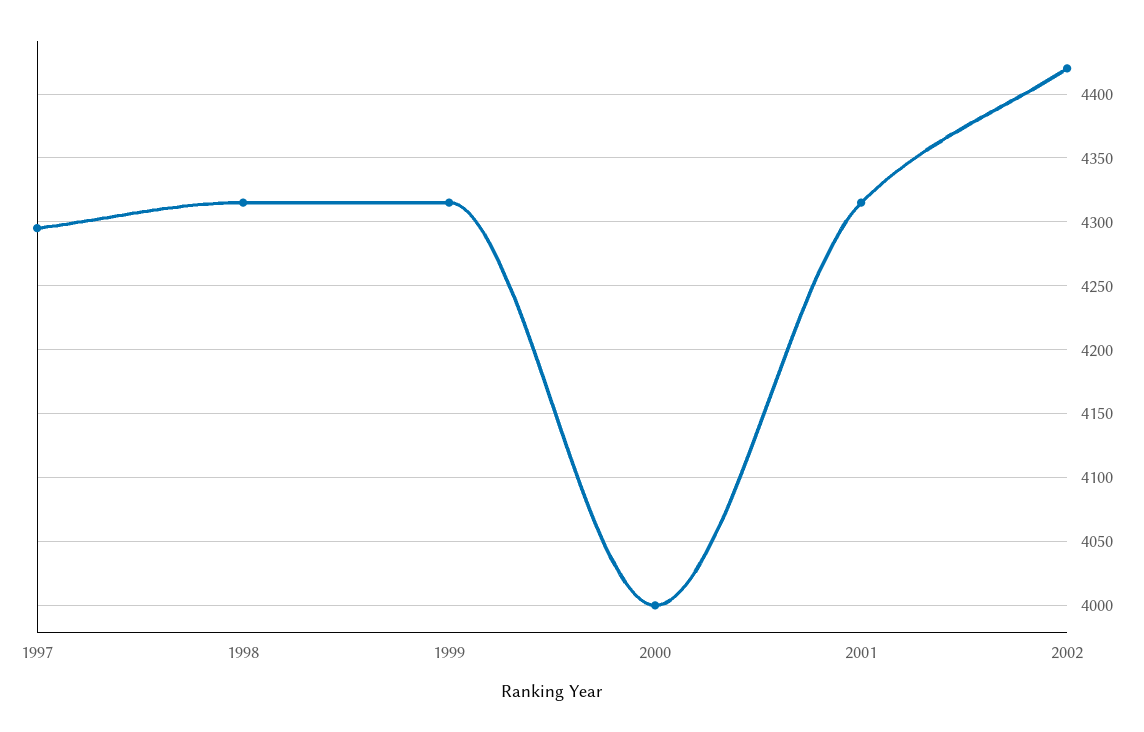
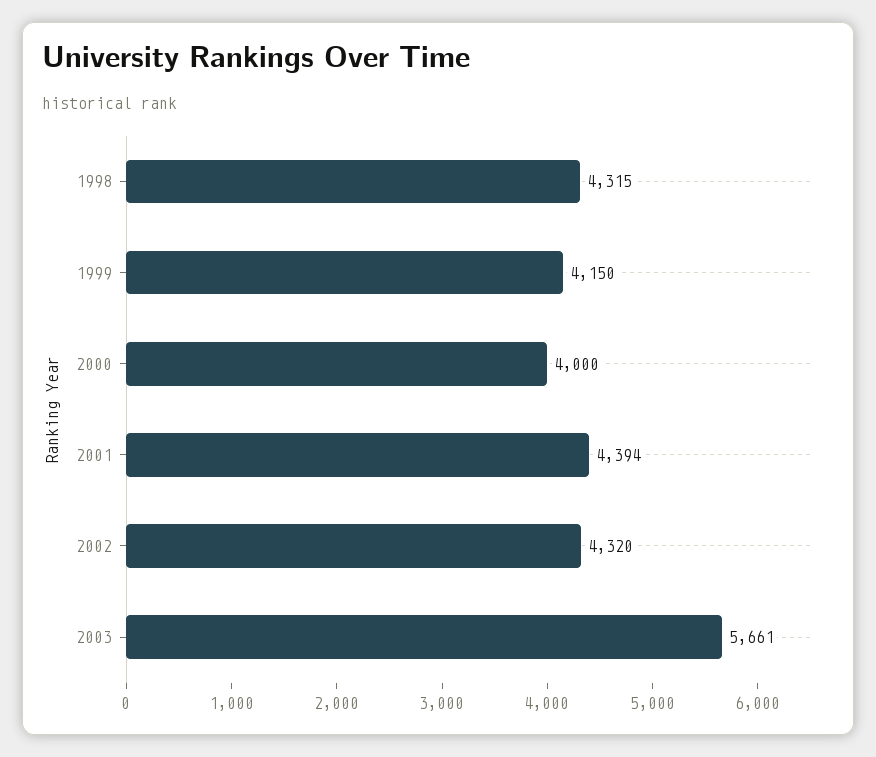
1997: 4295 -> none
1999: 4315 -> 4150
2001: 4315 -> 4394
2002: 4420 -> 4320
2003: none -> 5661

